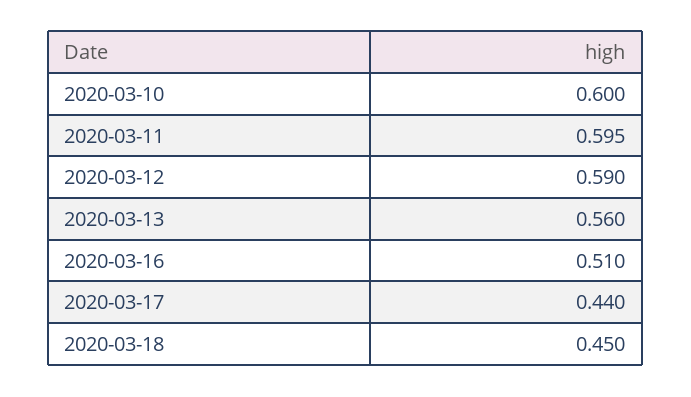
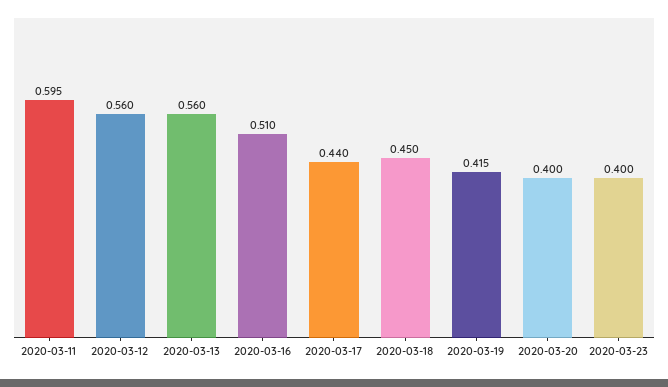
2020-03-10: 0.6 -> none
2020-03-12: 0.59 -> 0.56
2020-03-19: none -> 0.415
2020-03-20: none -> 0.4
2020-03-23: none -> 0.4

